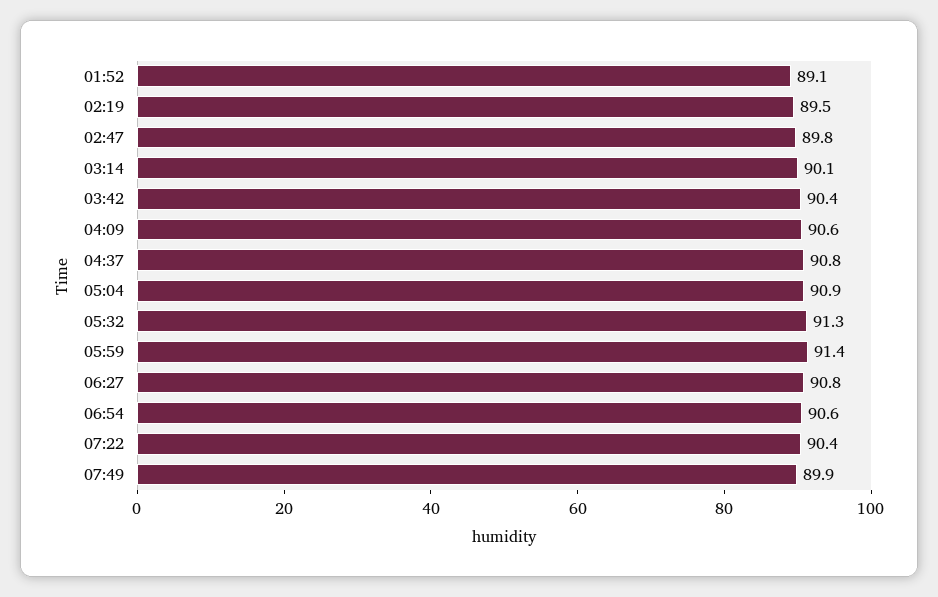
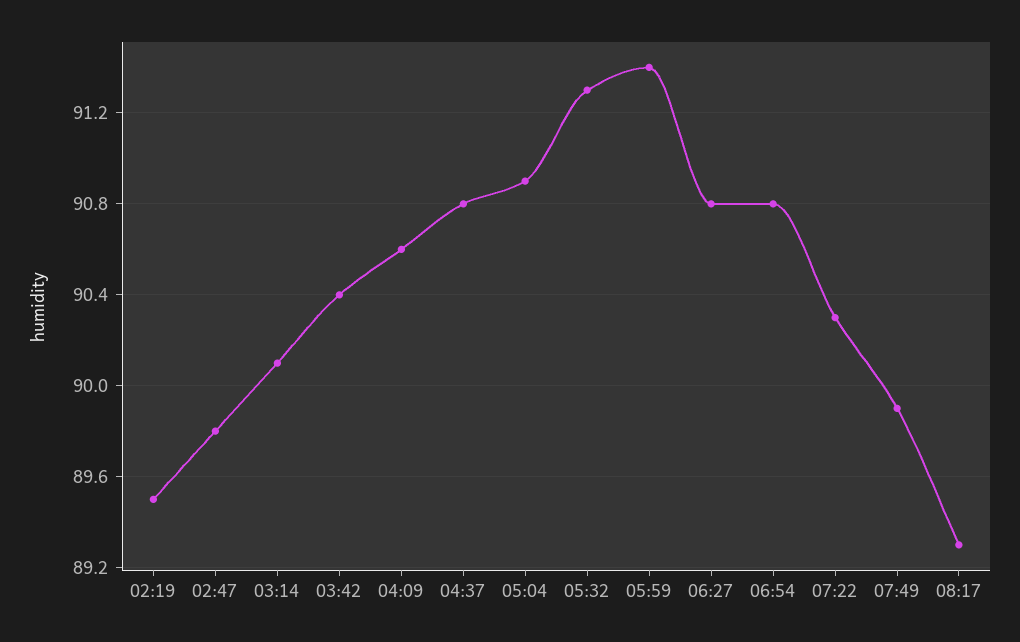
01:52: 89.1 -> none
06:54: 90.6 -> 90.8
07:22: 90.4 -> 90.3
08:17: none -> 89.3

